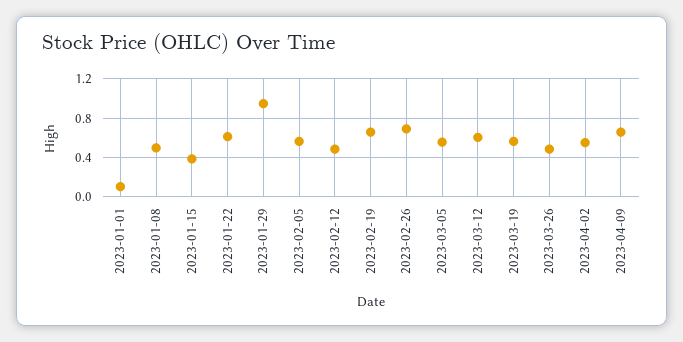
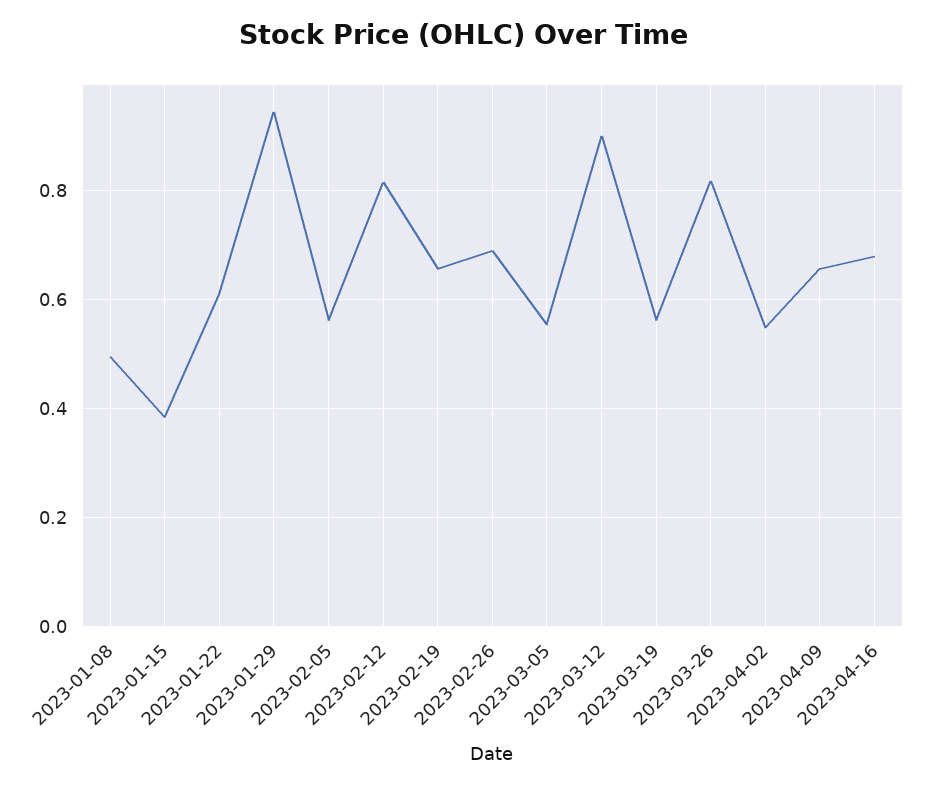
2023-01-01: 0.1 -> none
2023-02-12: 0.5 -> 0.82
2023-03-12: 0.6 -> 0.9
2023-03-26: 0.5 -> 0.82
2023-04-16: none -> 0.68

